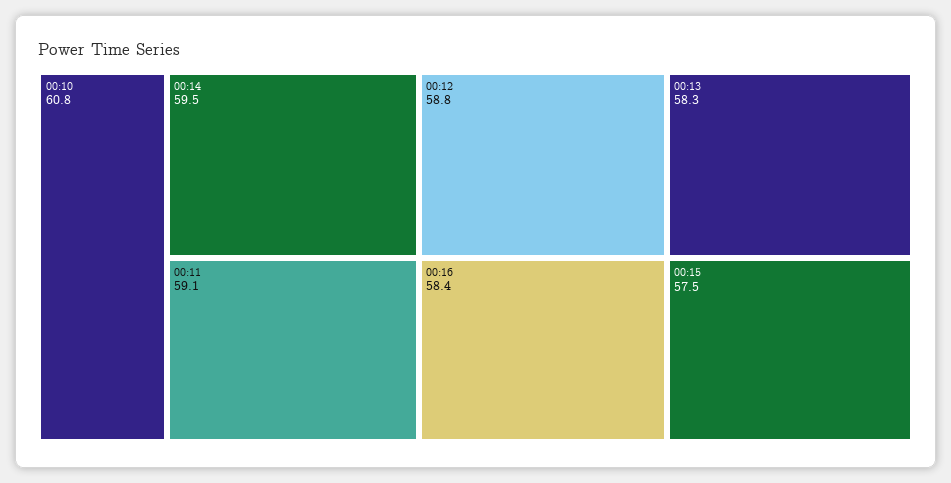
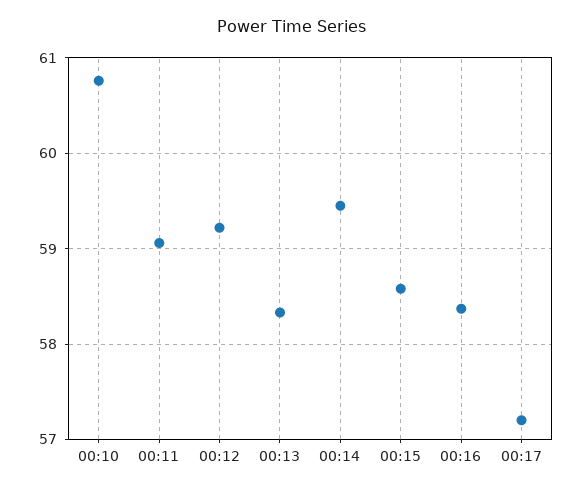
00:12: 58.8 -> 59.2
00:15: 57.5 -> 58.6
00:17: none -> 57.2

